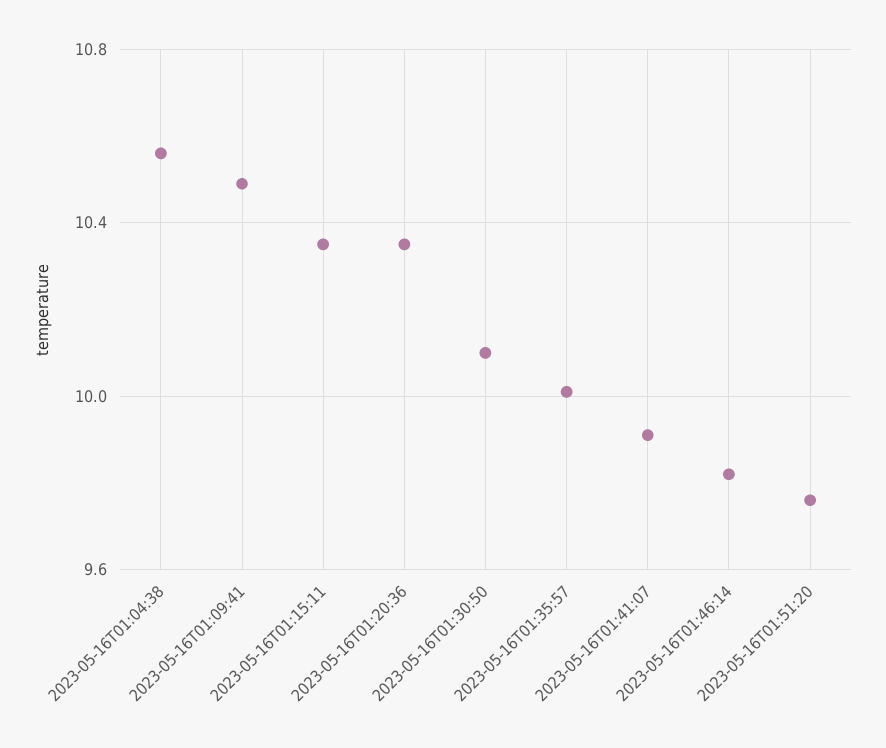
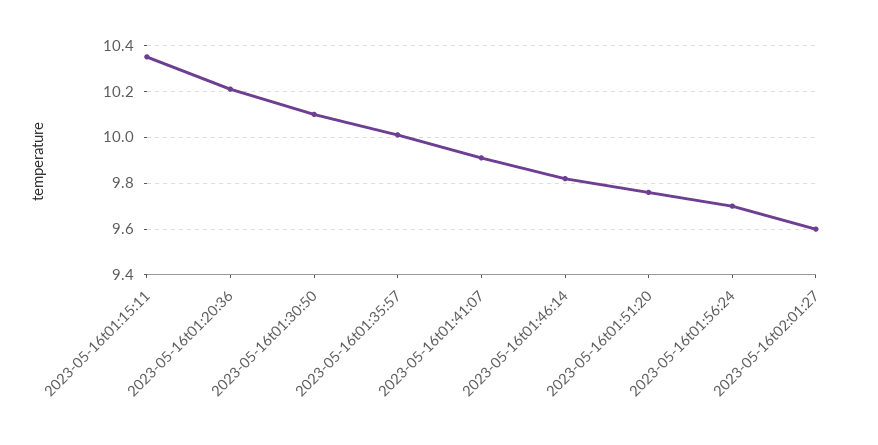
2023-05-16T01:04:38: 10.55 -> none
2023-05-16T01:09:41: 10.5 -> none
2023-05-16T01:20:36: 10.35 -> 10.2
2023-05-16t01:56:24: none -> 9.7
2023-05-16t02:01:27: none -> 9.6

